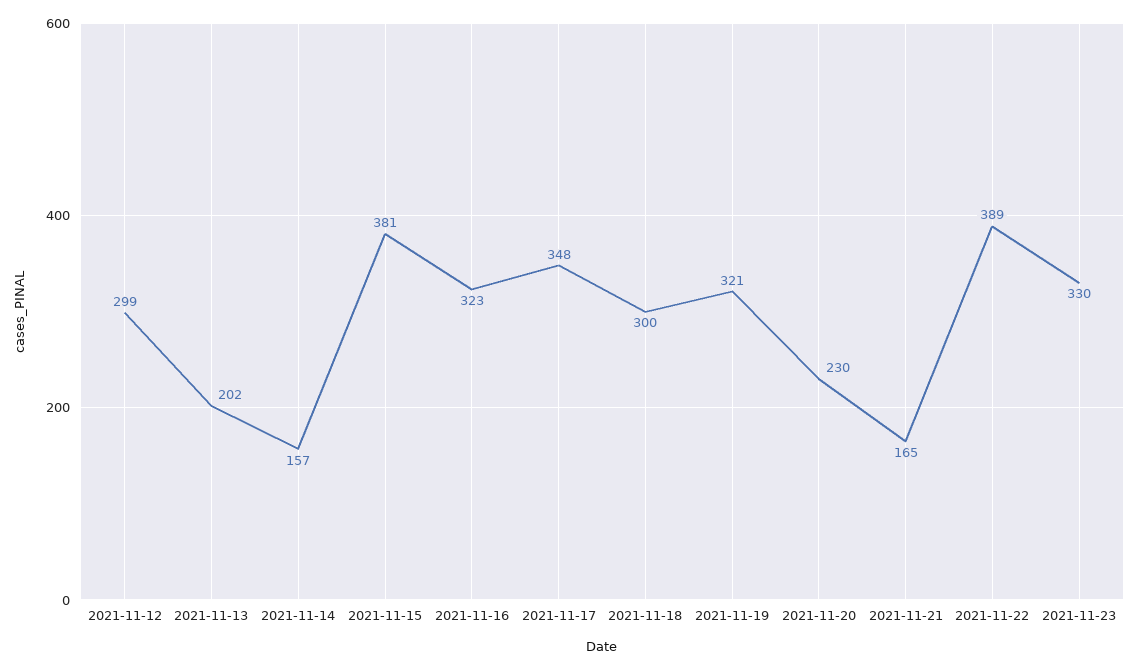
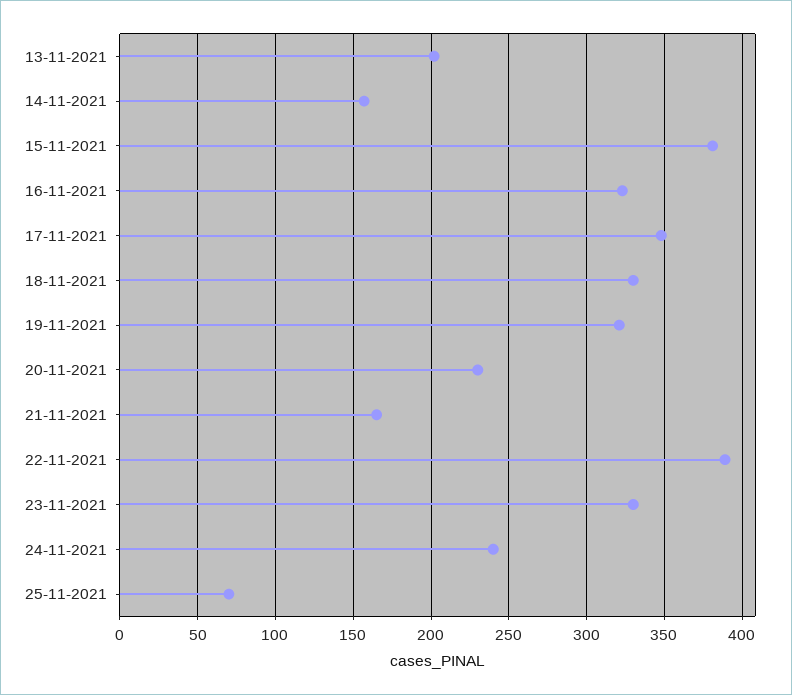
2021-11-12: 299 -> none
2021-11-18: 300 -> 330
24-11-2021: none -> 240
25-11-2021: none -> 70

